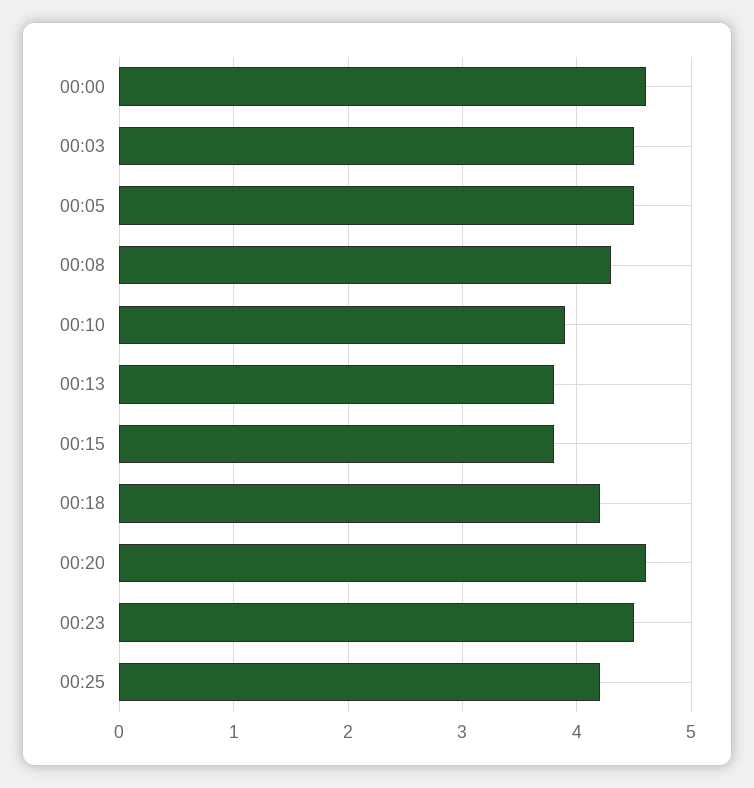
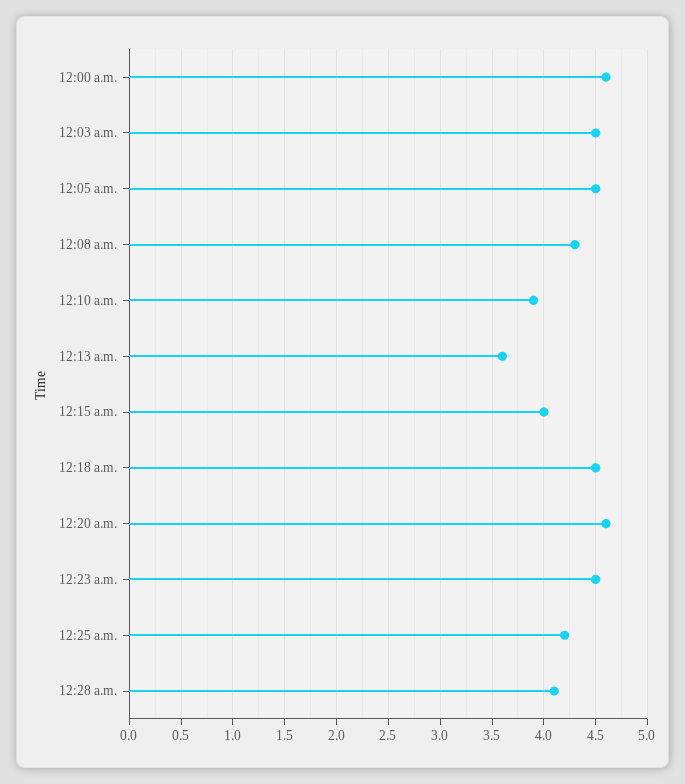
00:13: 3.8 -> 3.6
00:15: 3.8 -> 4
00:18: 4.2 -> 4.5
12:28 a.m.: none -> 4.1

